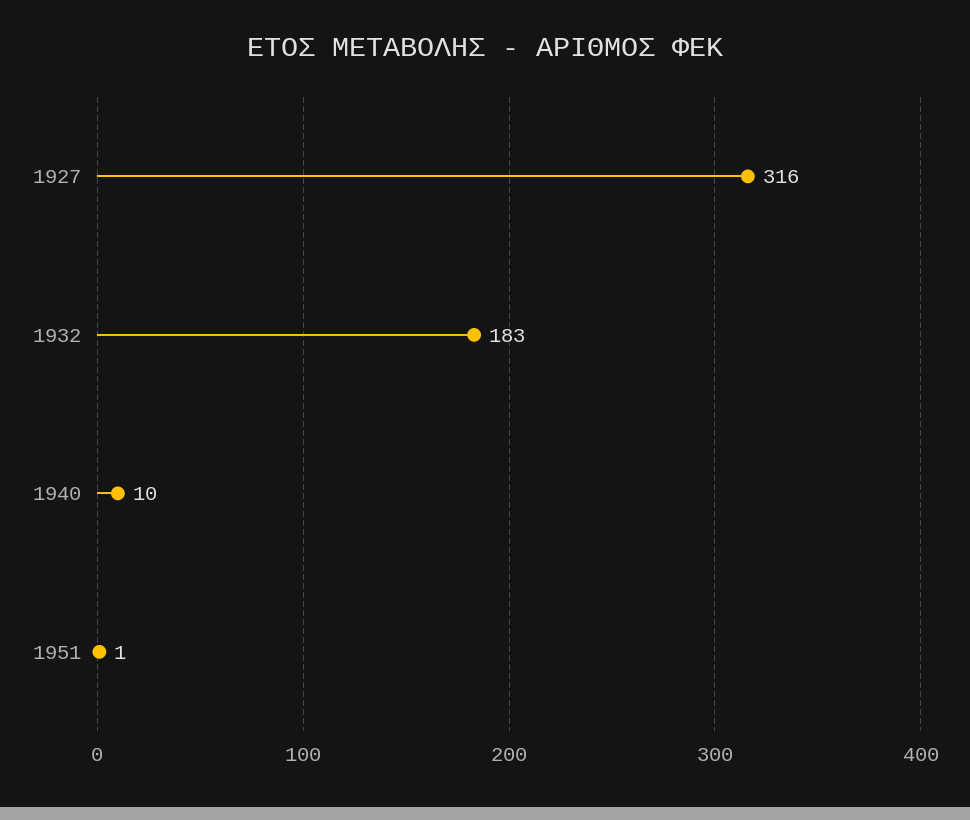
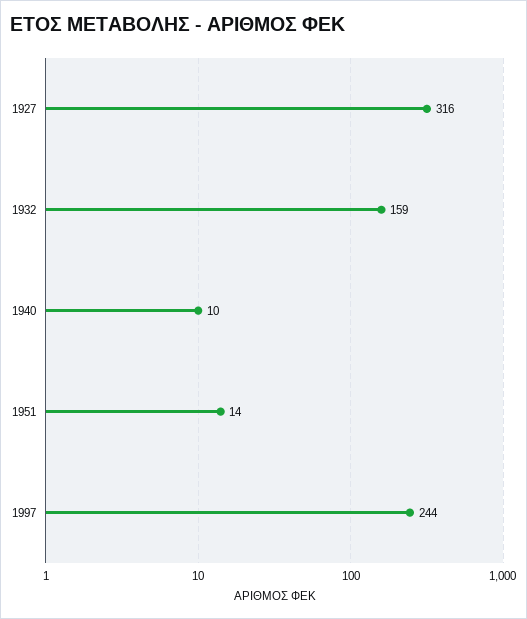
1932: 183 -> 159
1951: 1 -> 14
1997: none -> 244

